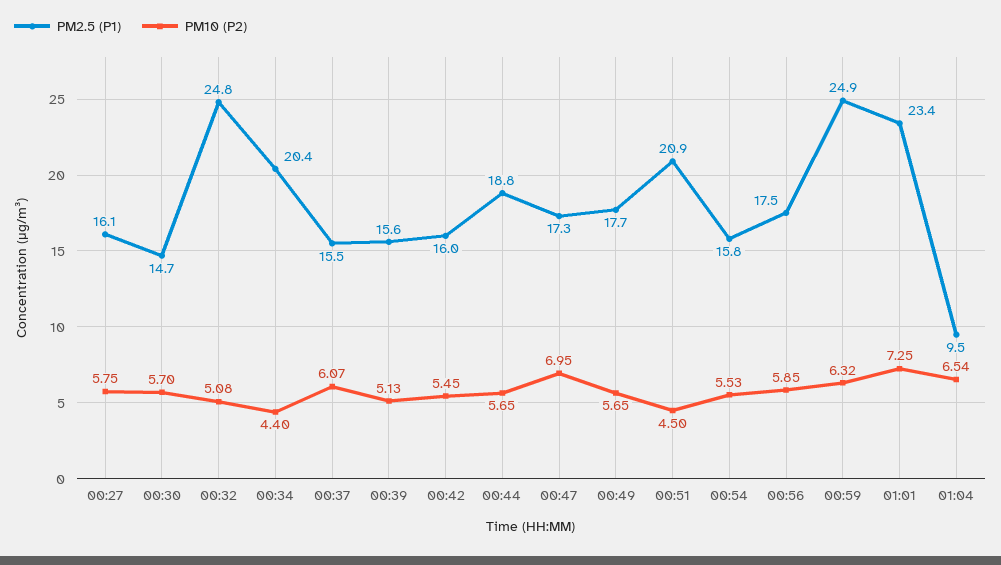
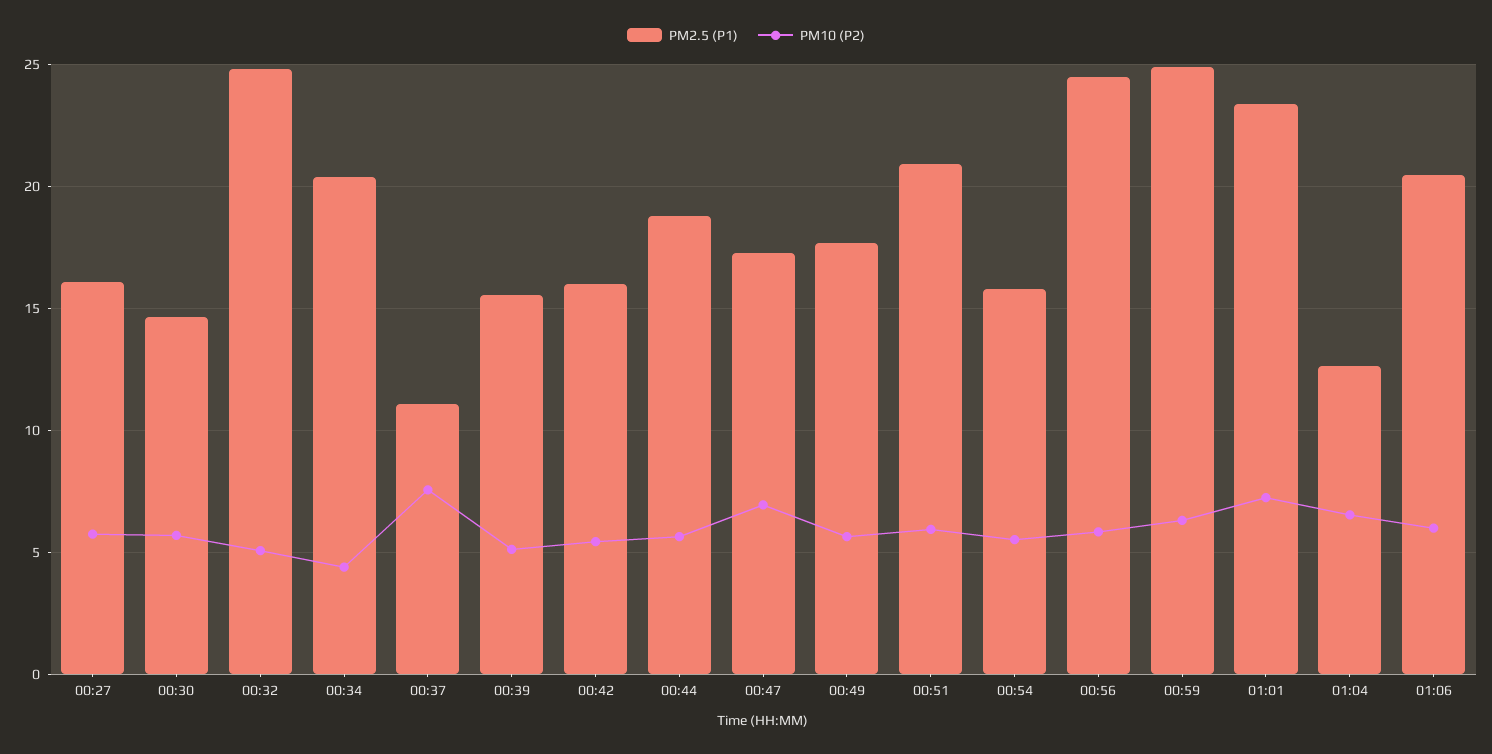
PM2.5 (P1), 00:37: 15.5 -> 11
PM10 (P2), 00:37: 6.07 -> 7.5
PM10 (P2), 00:51: 4.5 -> 6
PM2.5 (P1), 00:56: 17.5 -> 24.5
PM2.5 (P1), 01:04: 9.5 -> 12.5
PM2.5 (P1), 01:06: none -> 20.5
PM10 (P2), 01:06: none -> 6

